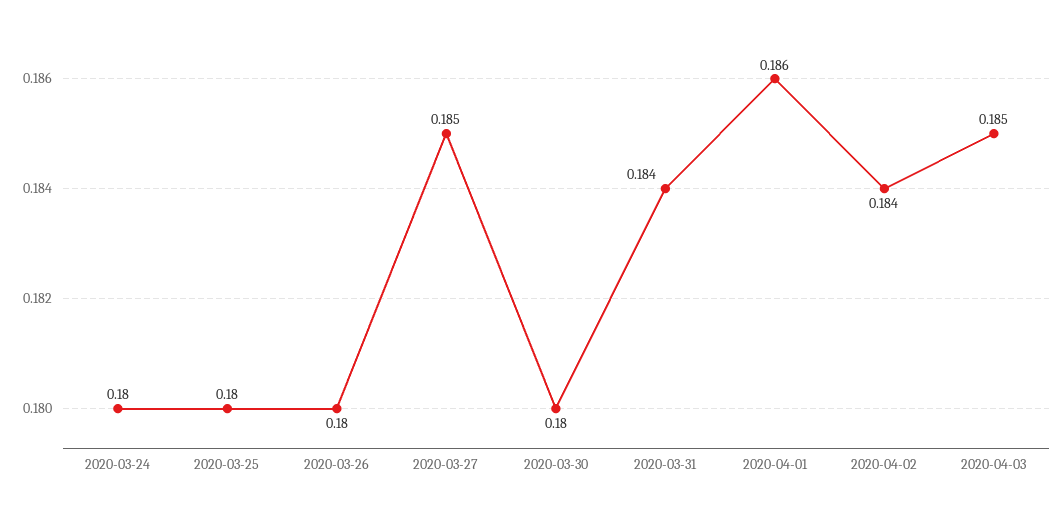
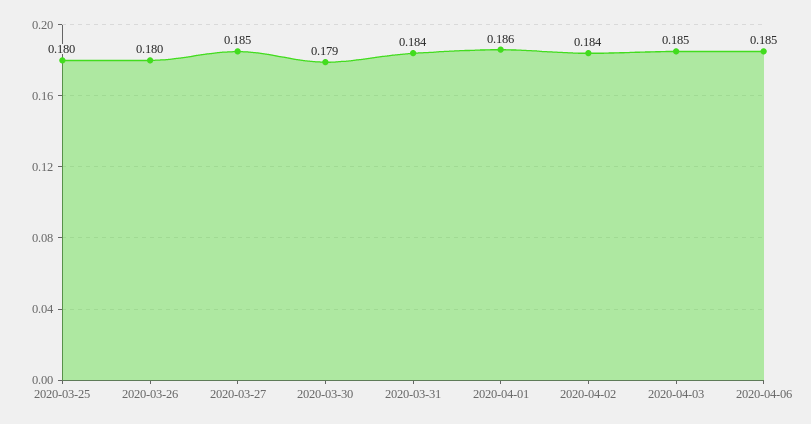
2020-03-24: 0.18 -> none
2020-03-30: 0.18 -> 0.179
2020-04-06: none -> 0.185

